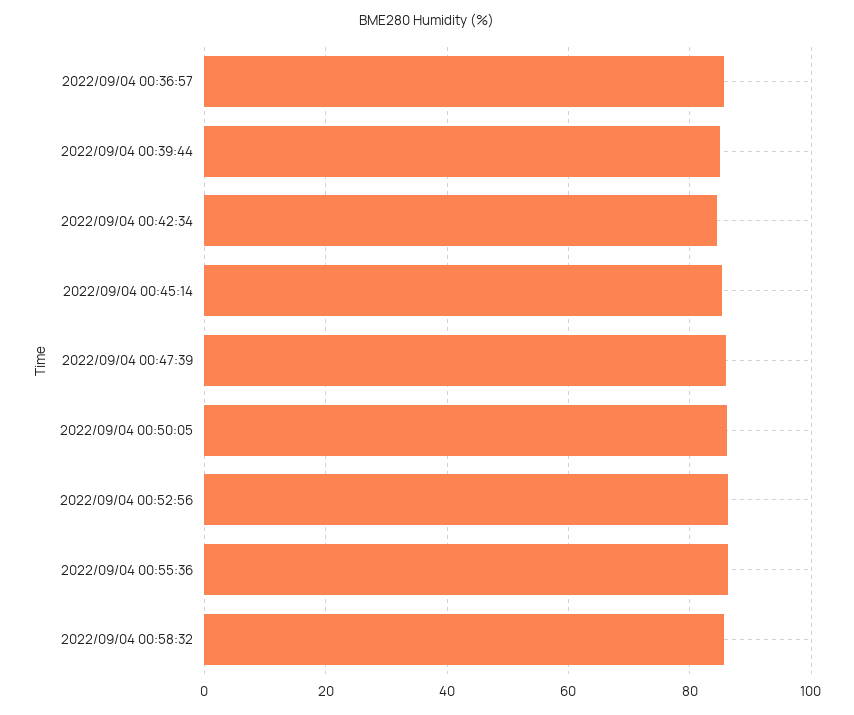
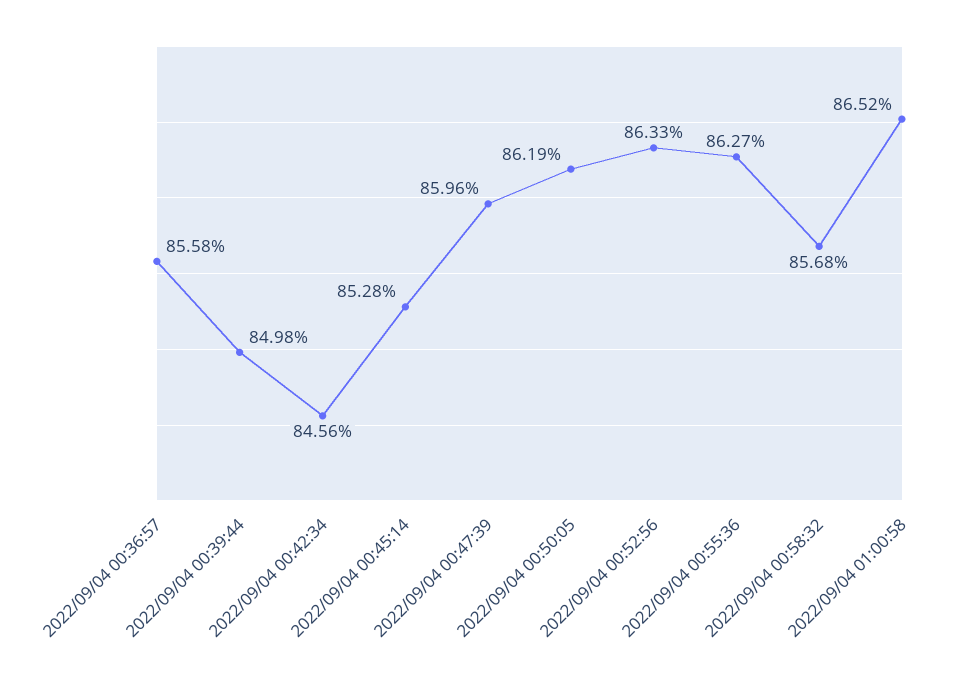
2022/09/04 01:00:58: none -> 86.52

